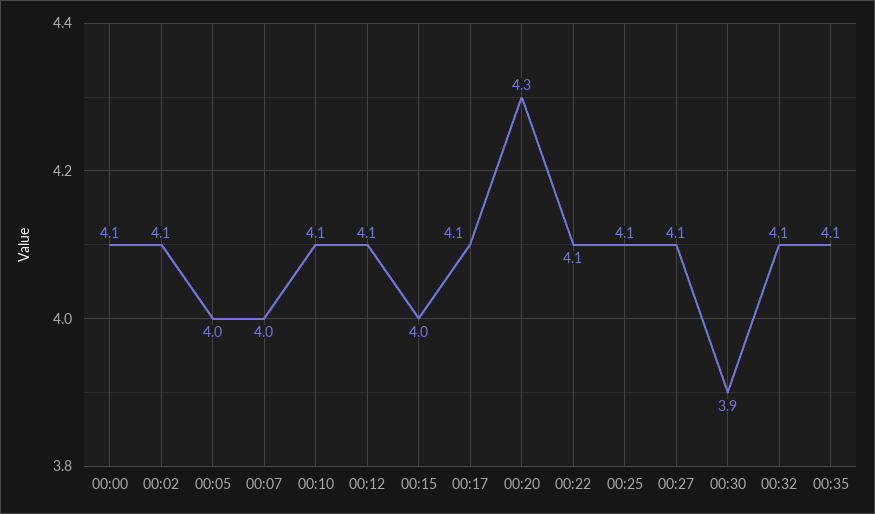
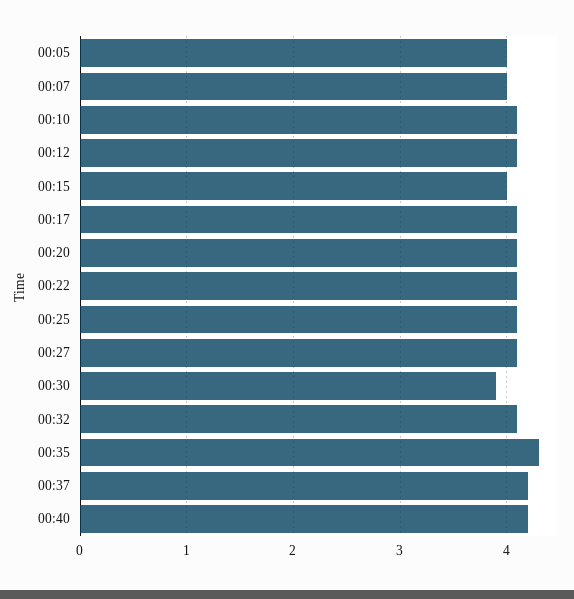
00:00: 4.1 -> none
00:02: 4.1 -> none
00:20: 4.3 -> 4.1
00:35: 4.1 -> 4.3
00:37: none -> 4.2
00:40: none -> 4.2

